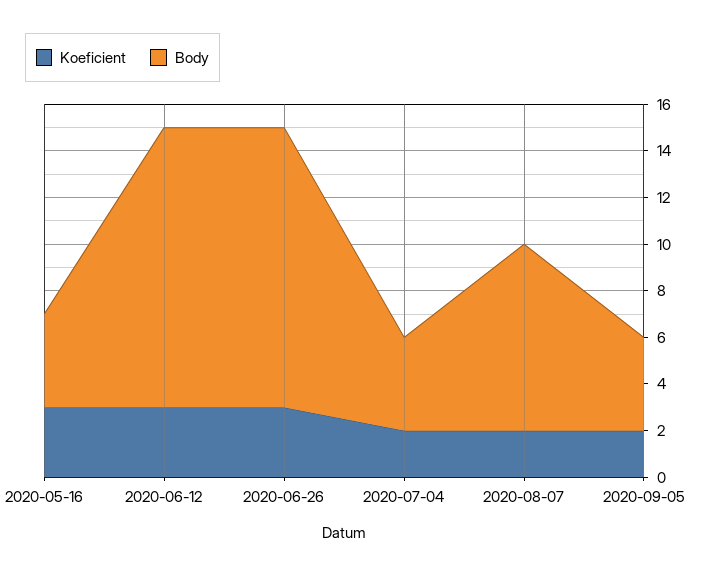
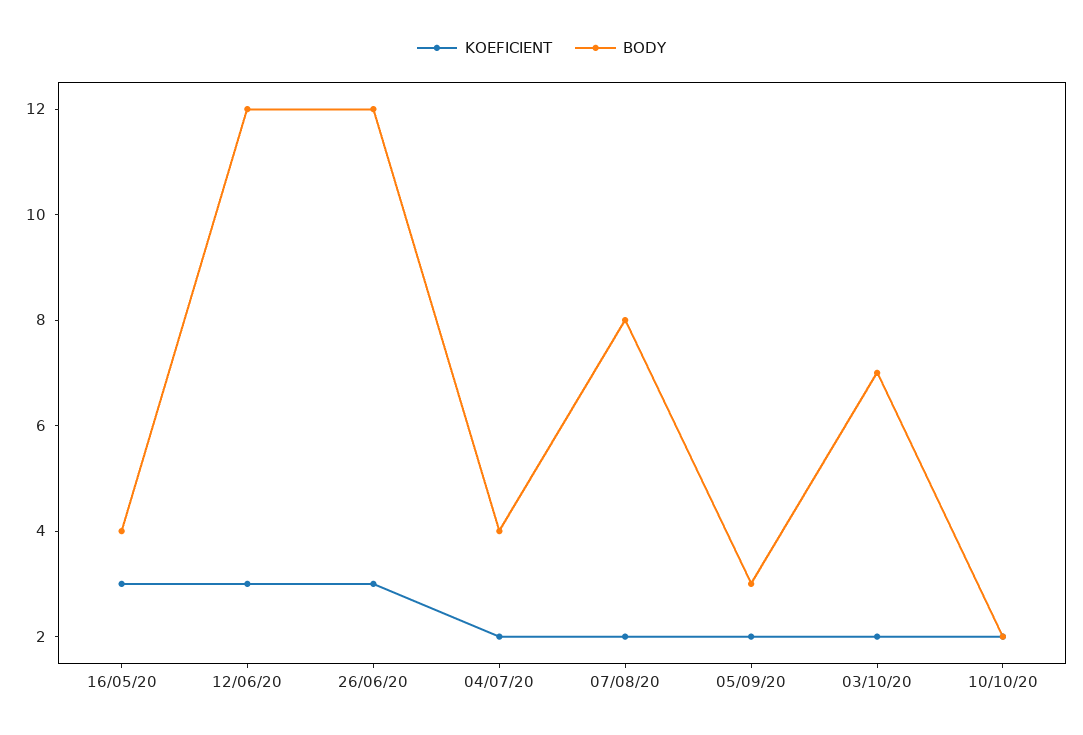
Body, 2020-09-05: 4 -> 3
Koeficient, 03/10/20: none -> 2
Body, 03/10/20: none -> 7
Koeficient, 10/10/20: none -> 2
Body, 10/10/20: none -> 2

